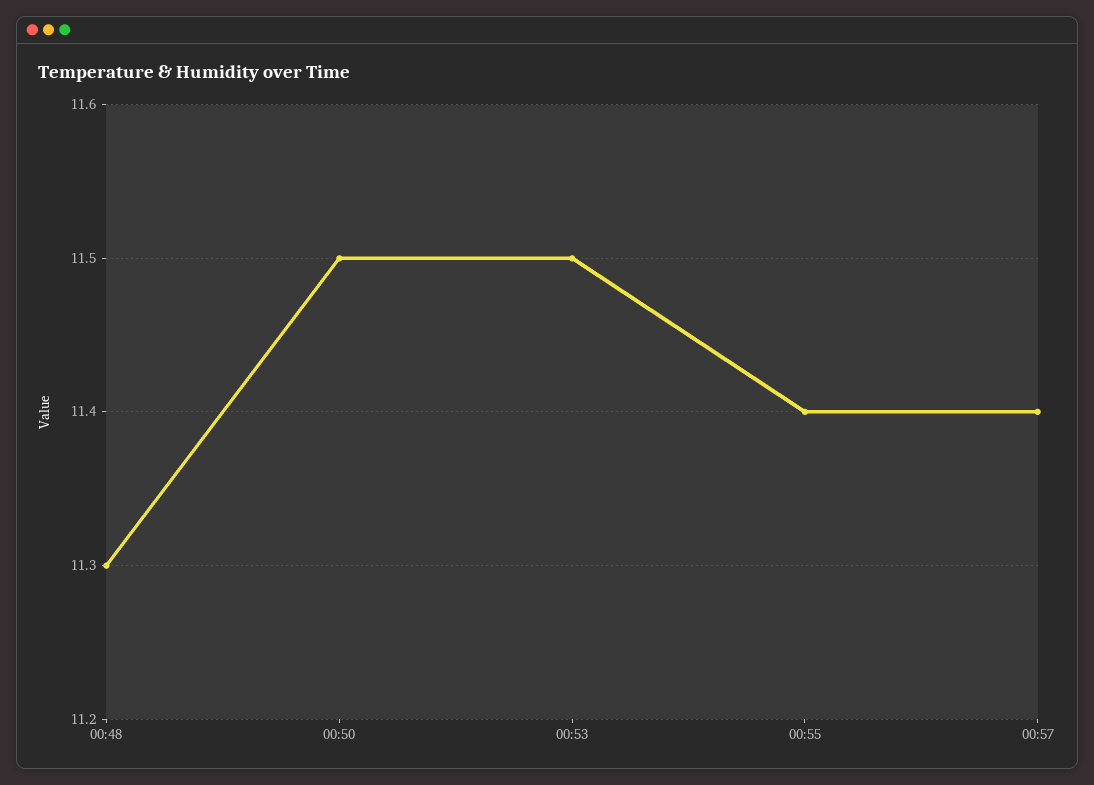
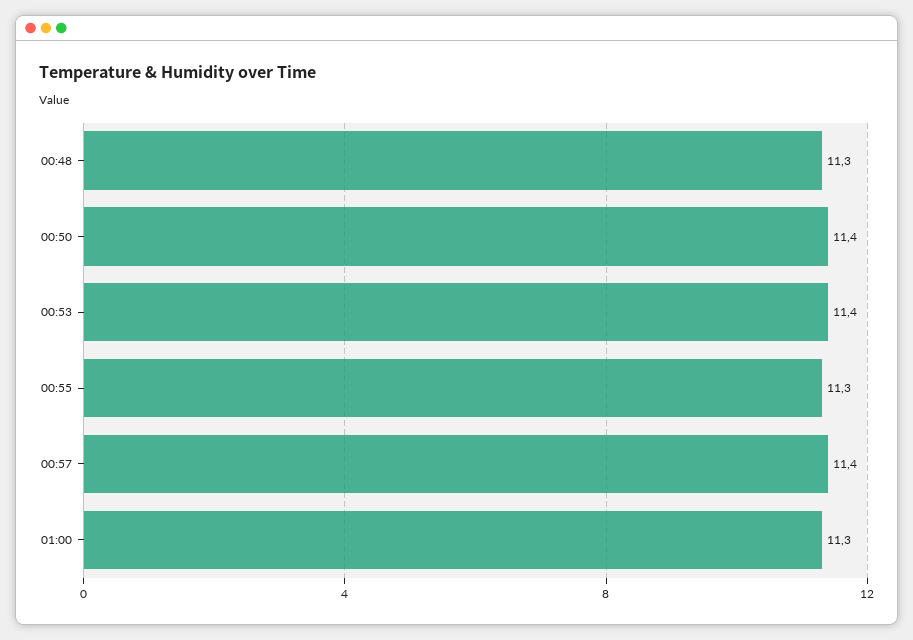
00:50: 11.5 -> 11.4
00:53: 11.5 -> 11.4
00:55: 11.4 -> 11.3
01:00: none -> 11.3

